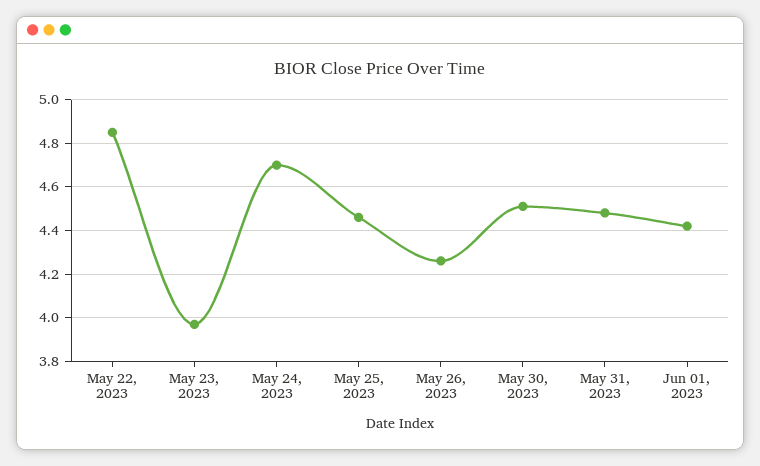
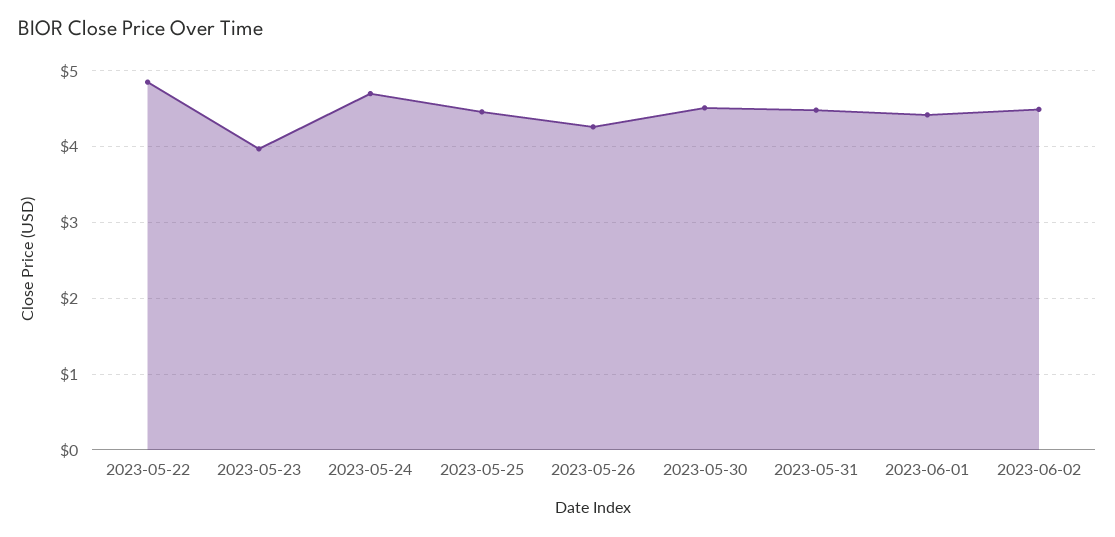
2023-06-02: none -> 4.5

